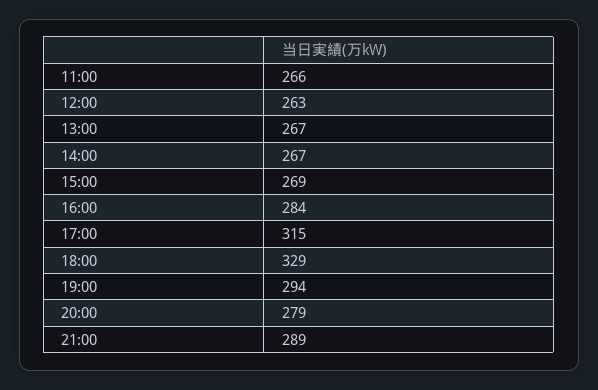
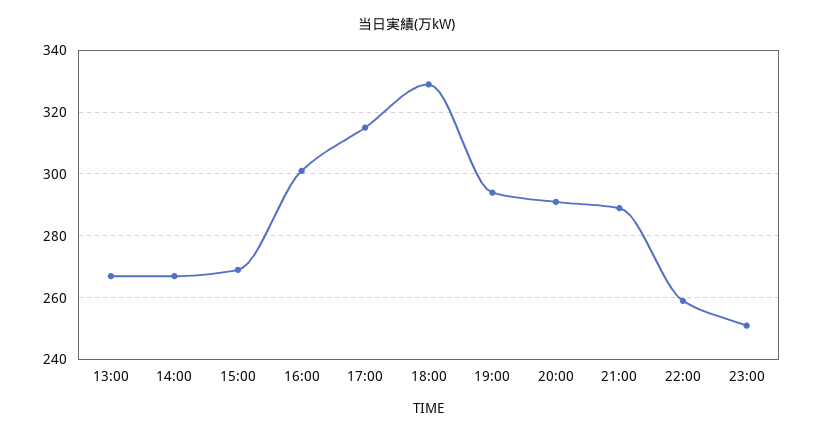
11:00: 266 -> none
12:00: 263 -> none
16:00: 284 -> 300
20:00: 279 -> 290
22:00: none -> 260
23:00: none -> 250

